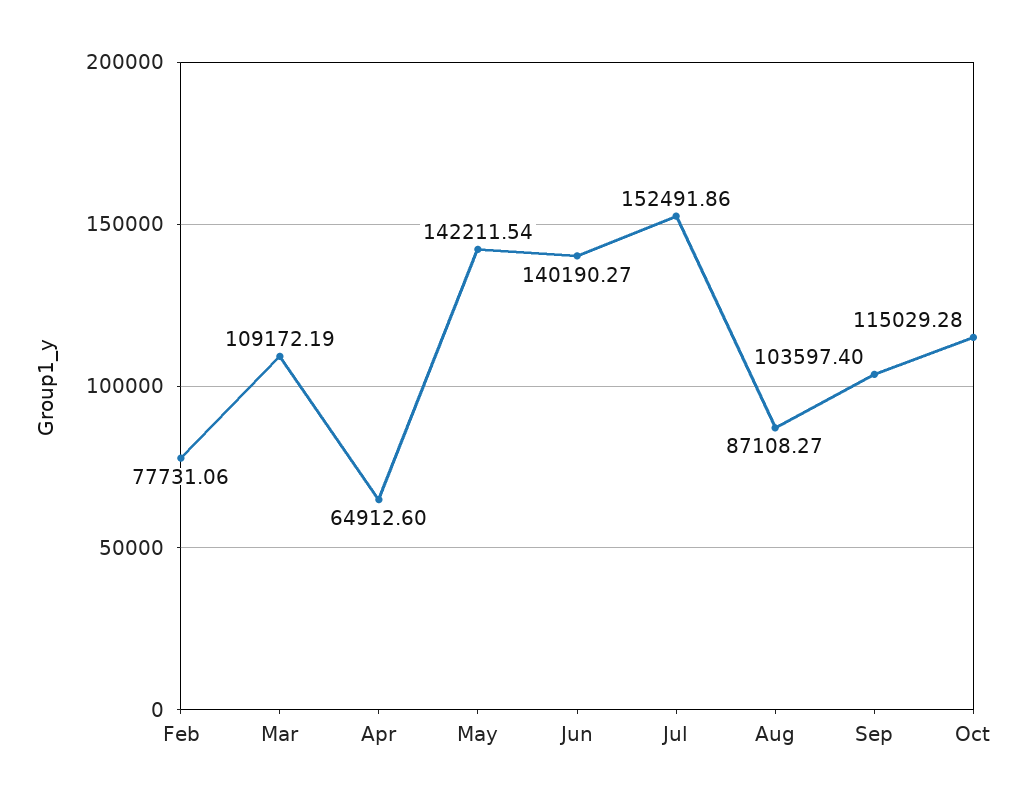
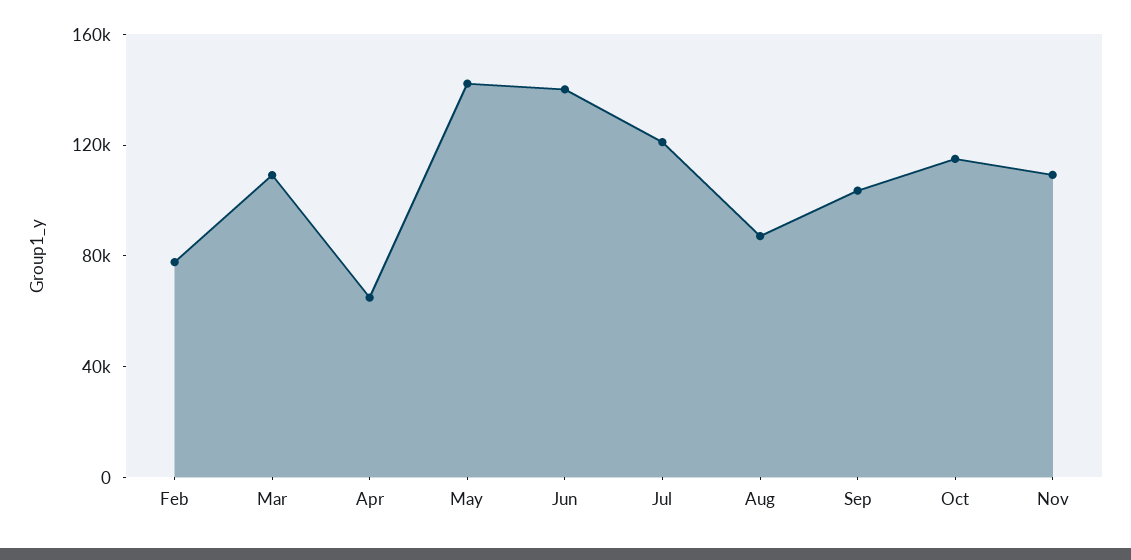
Jul: 152491.86 -> 120000
Nov: none -> 110000

